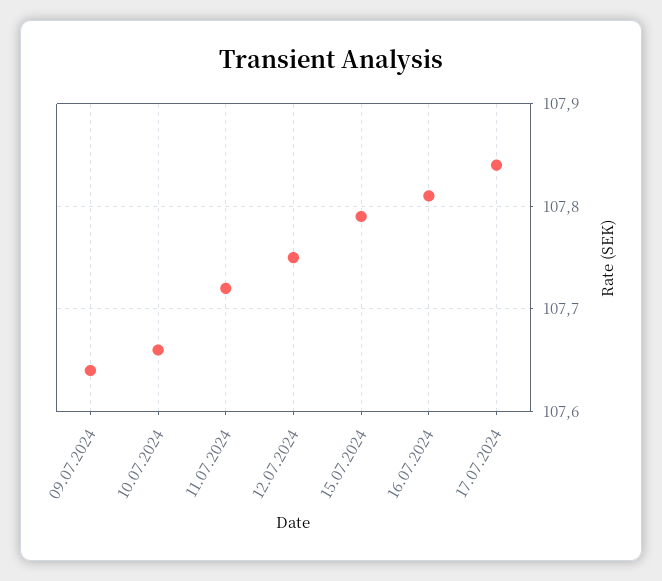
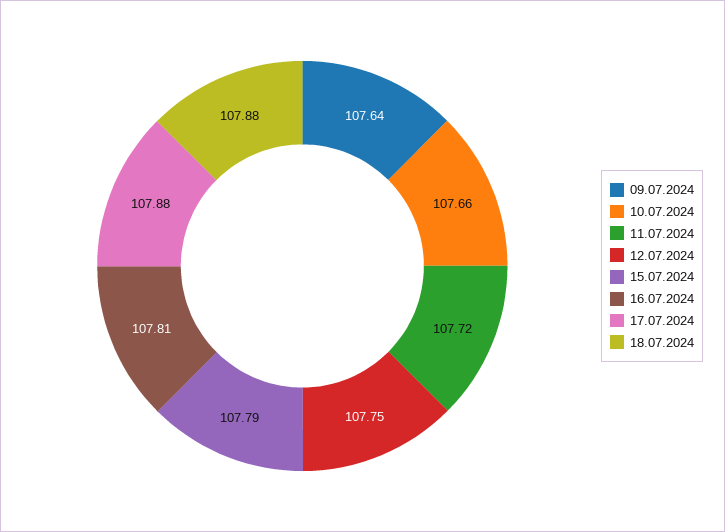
17.07.2024: 107.84 -> 107.88
18.07.2024: none -> 107.88

